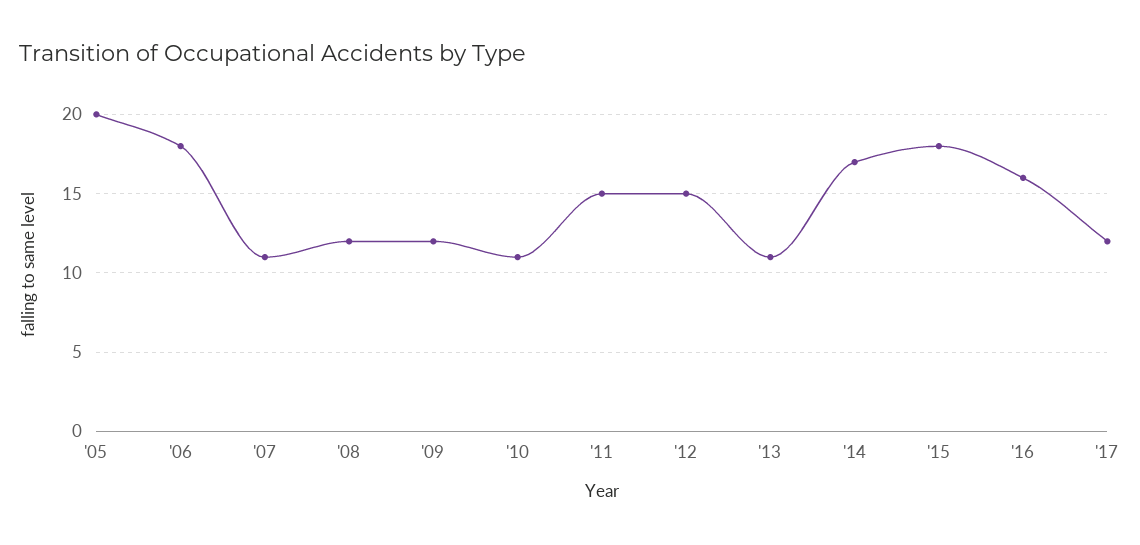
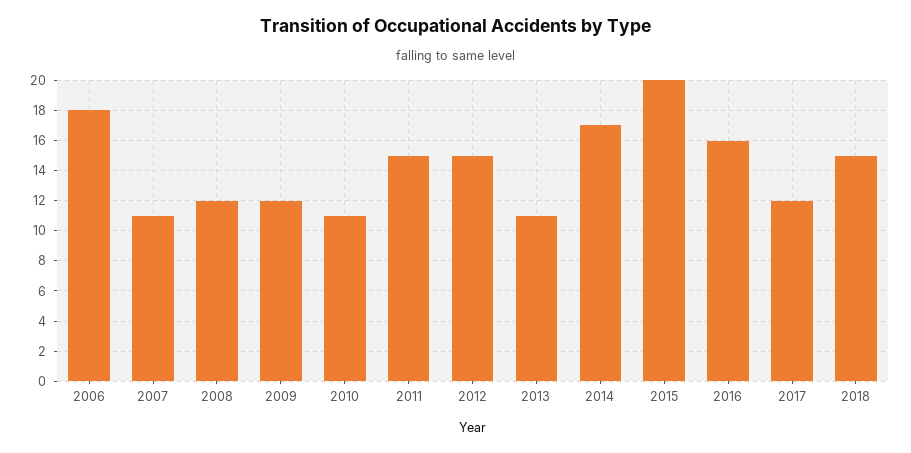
'05: 20 -> none
'15: 18 -> 20
2018: none -> 15

